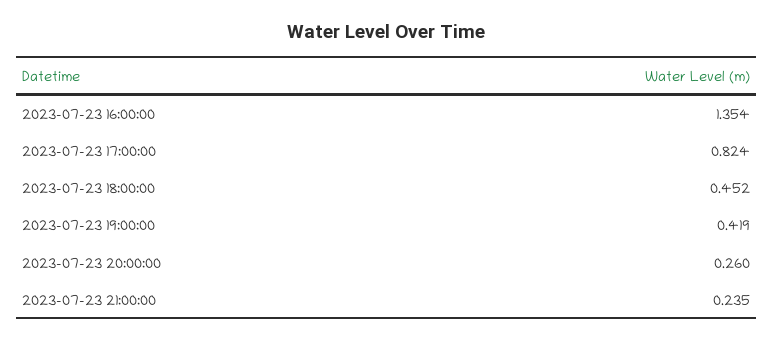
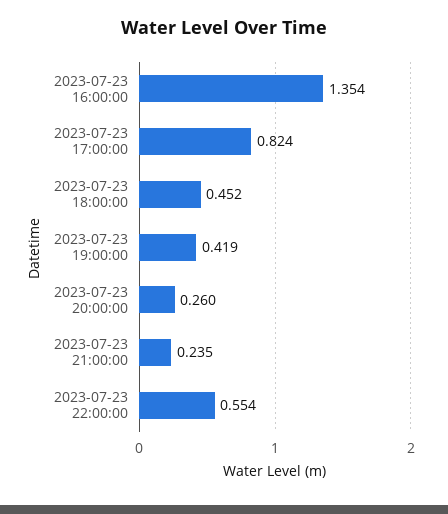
2023-07-23 22:00:00: none -> 0.554

